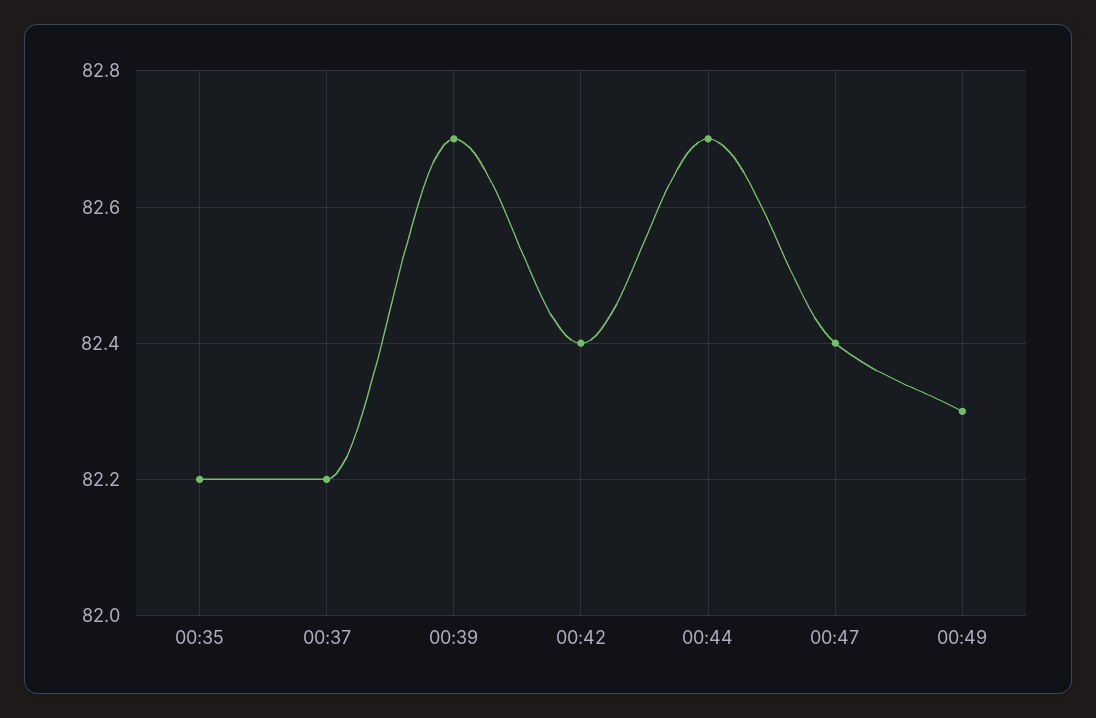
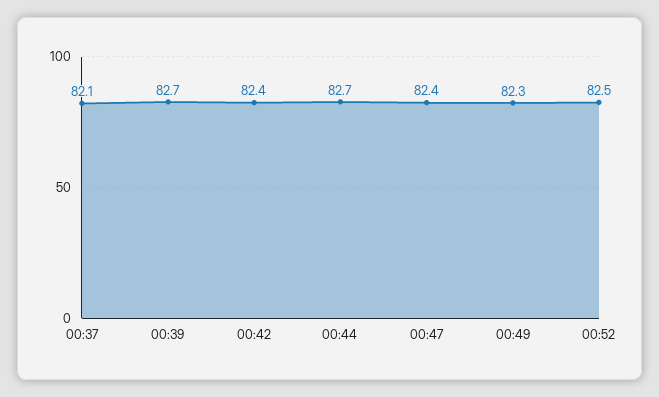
00:35: 82.2 -> none
00:37: 82.2 -> 82.1
00:52: none -> 82.5

